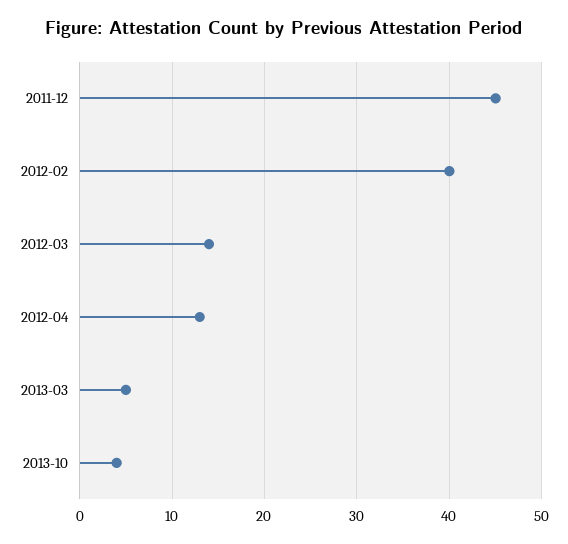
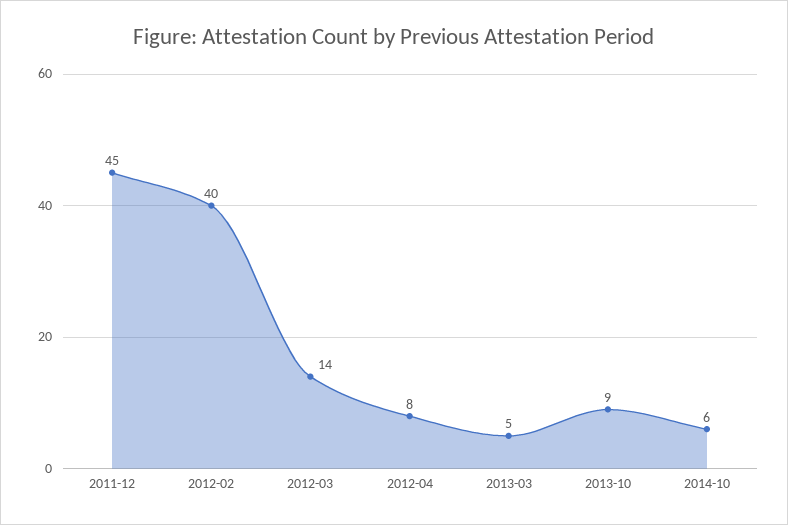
2012-04: 13 -> 8
2013-10: 4 -> 9
2014-10: none -> 6

